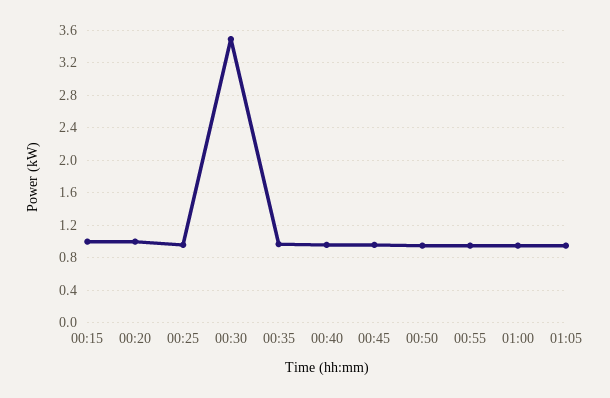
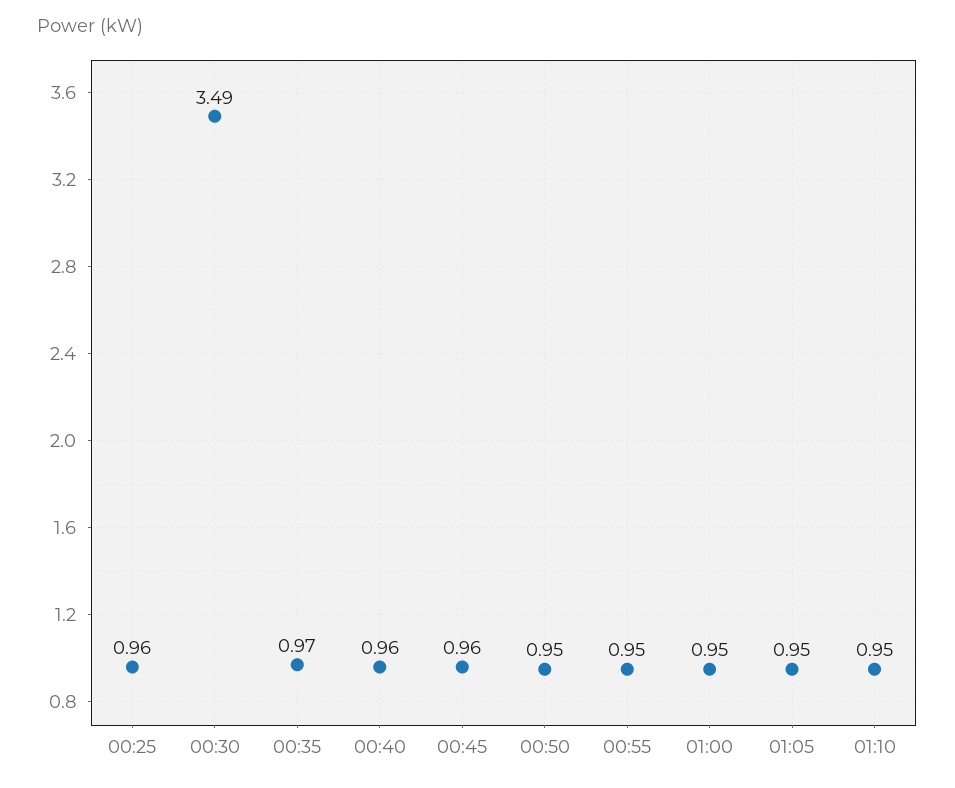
00:15: 1 -> none
00:20: 1 -> none
01:10: none -> 0.95

